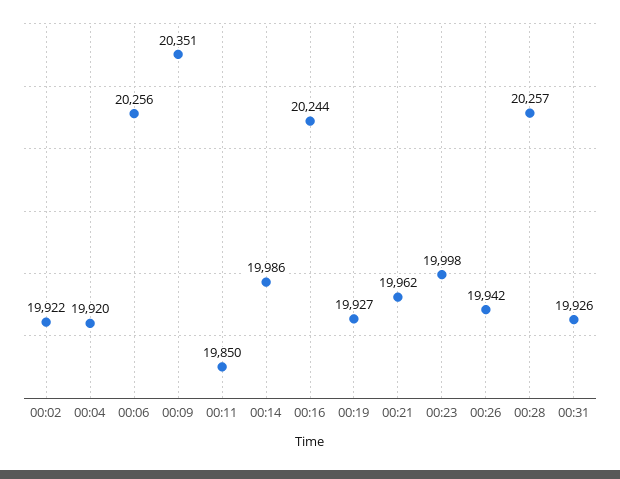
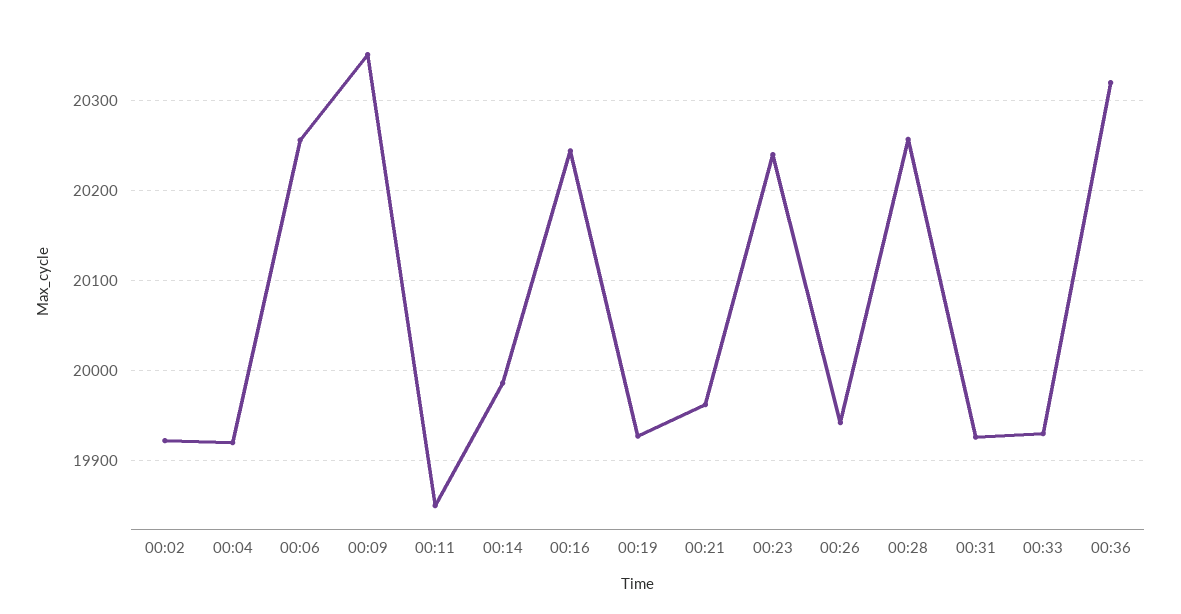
00:23: 19998 -> 20240
00:33: none -> 19930
00:36: none -> 20320

